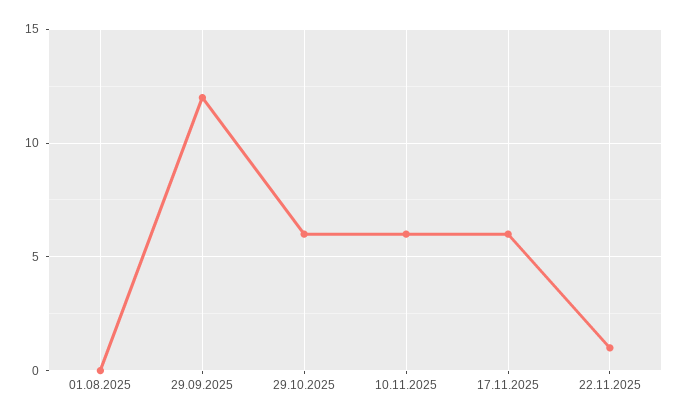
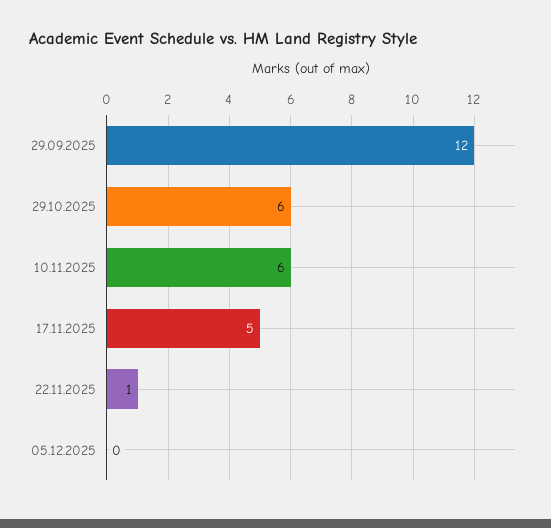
01.08.2025: 0 -> none
17.11.2025: 6 -> 5
05.12.2025: none -> 0

